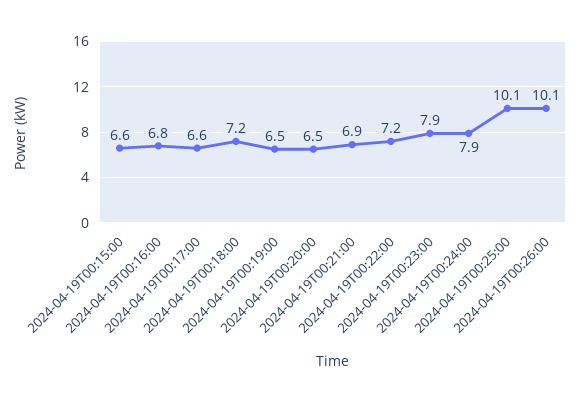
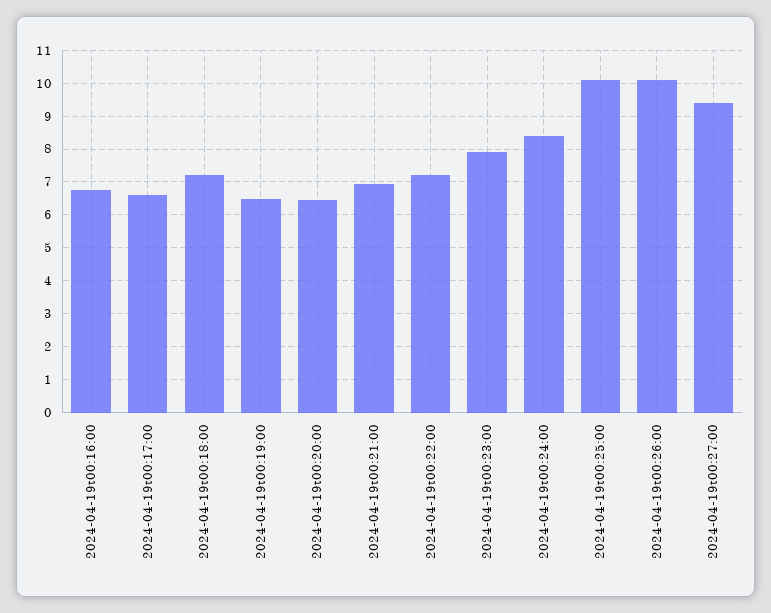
2024-04-19T00:15:00: 6.6 -> none
2024-04-19T00:24:00: 7.9 -> 8.4
2024-04-19t00:27:00: none -> 9.4

